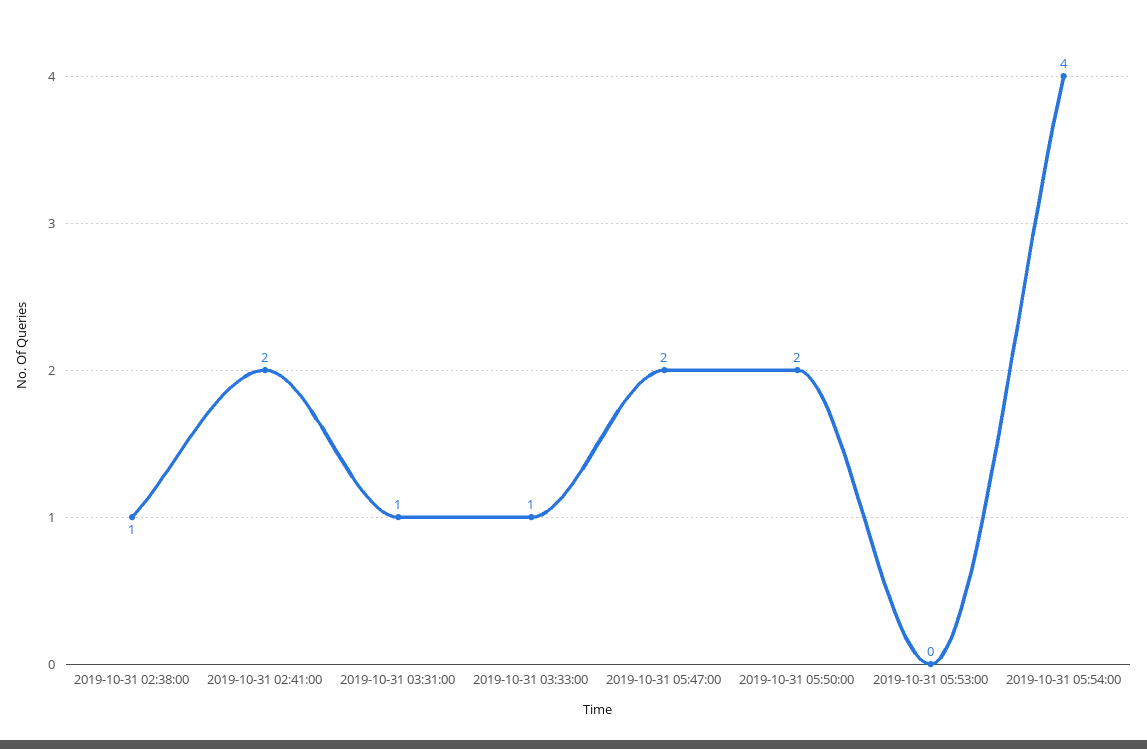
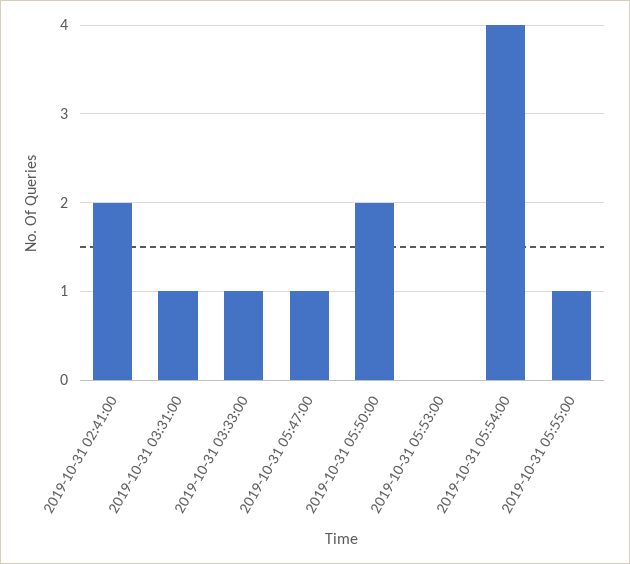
2019-10-31 02:38:00: 1 -> none
2019-10-31 05:47:00: 2 -> 1
2019-10-31 05:55:00: none -> 1

